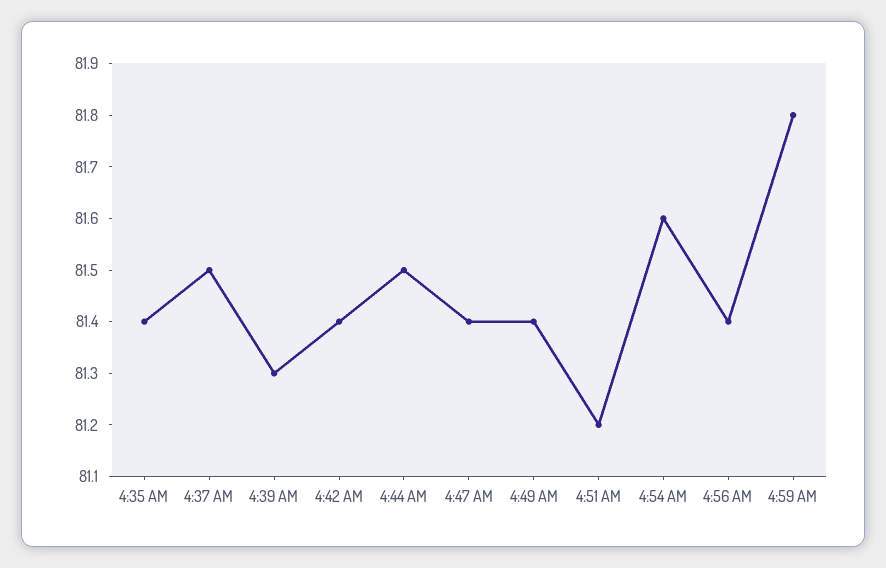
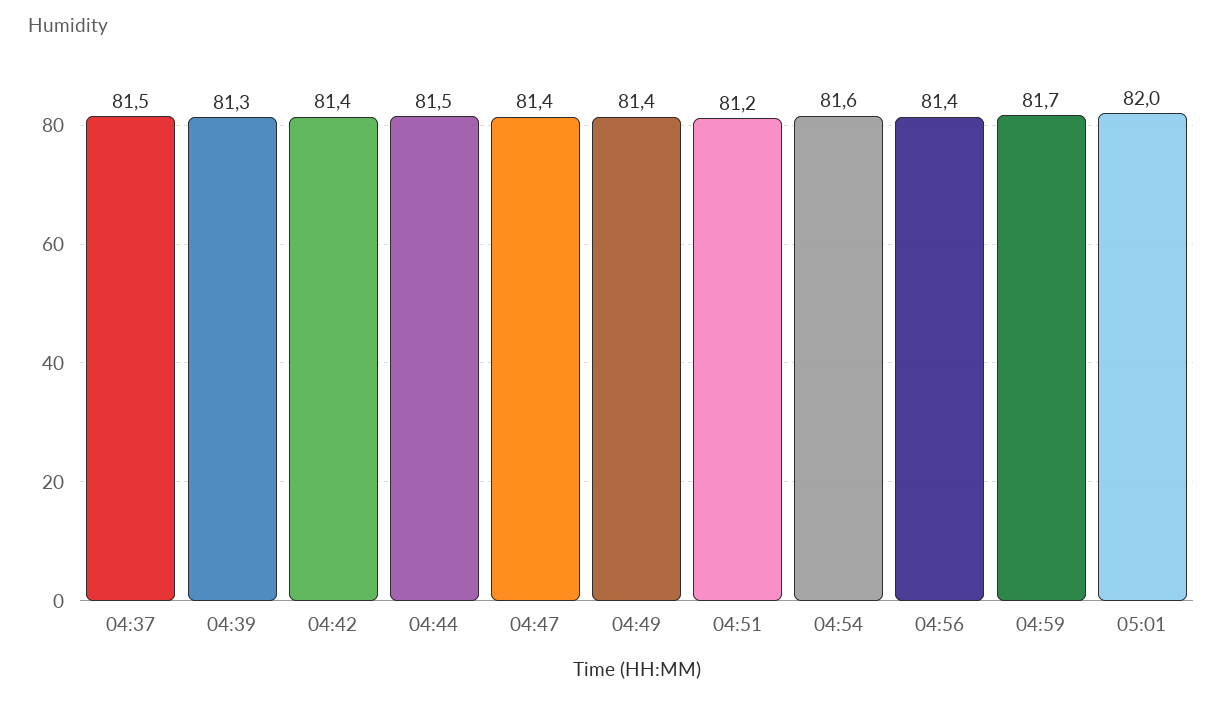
4:35 AM: 81.4 -> none
4:59 AM: 81.8 -> 81.7
05:01: none -> 82

